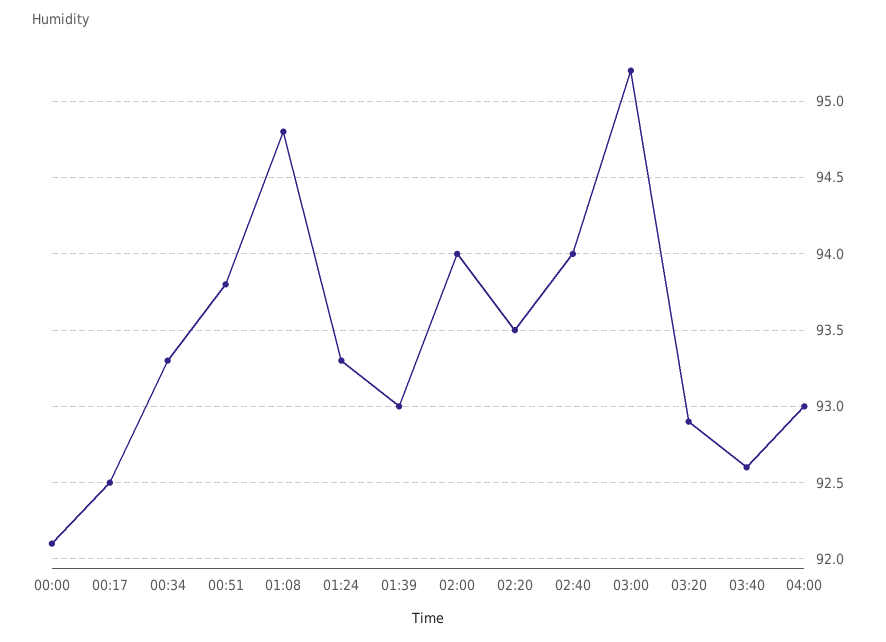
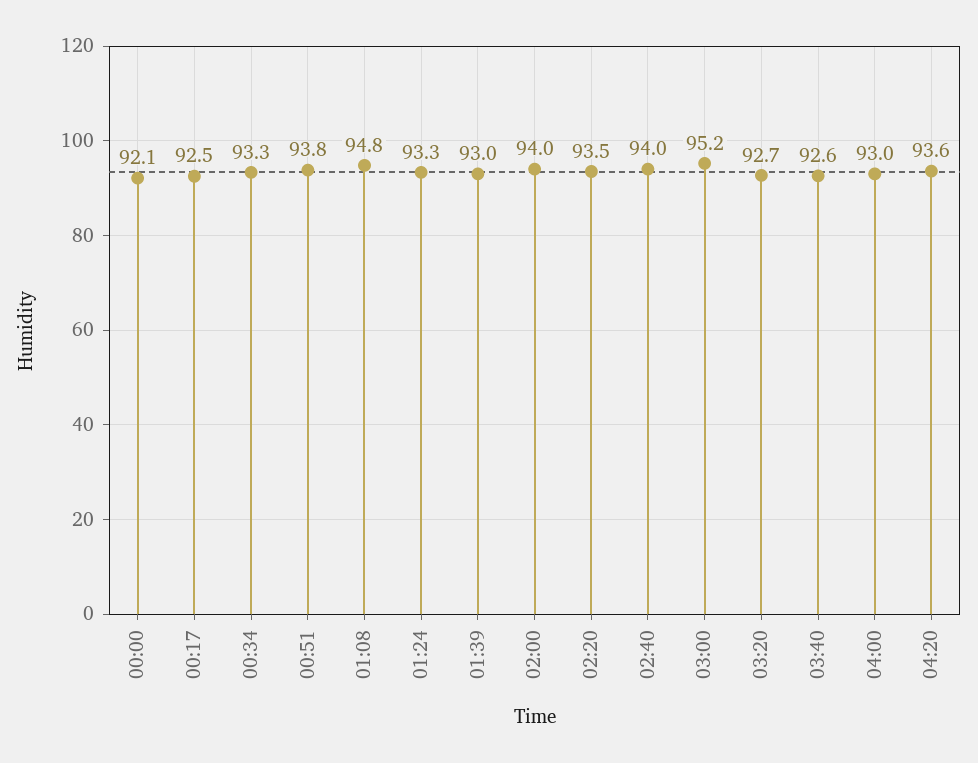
03:20: 92.9 -> 92.7
04:20: none -> 93.6

